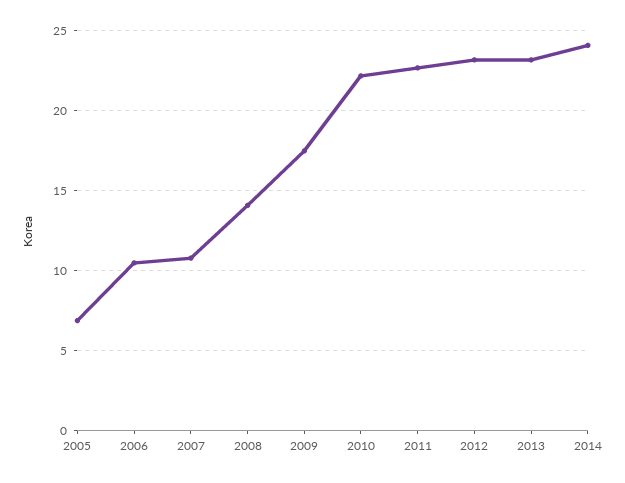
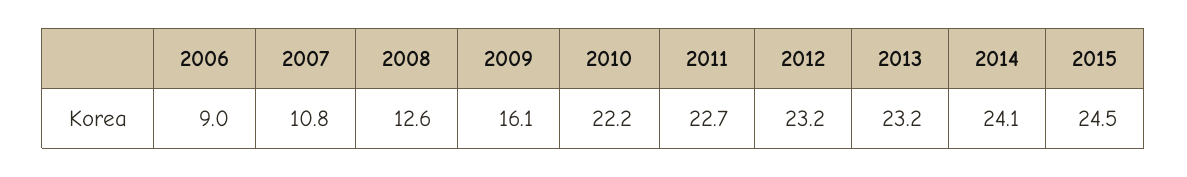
2005: 7 -> none
2006: 10.5 -> 9
2008: 14 -> 12.6
2009: 17.5 -> 16.1
2015: none -> 24.5

